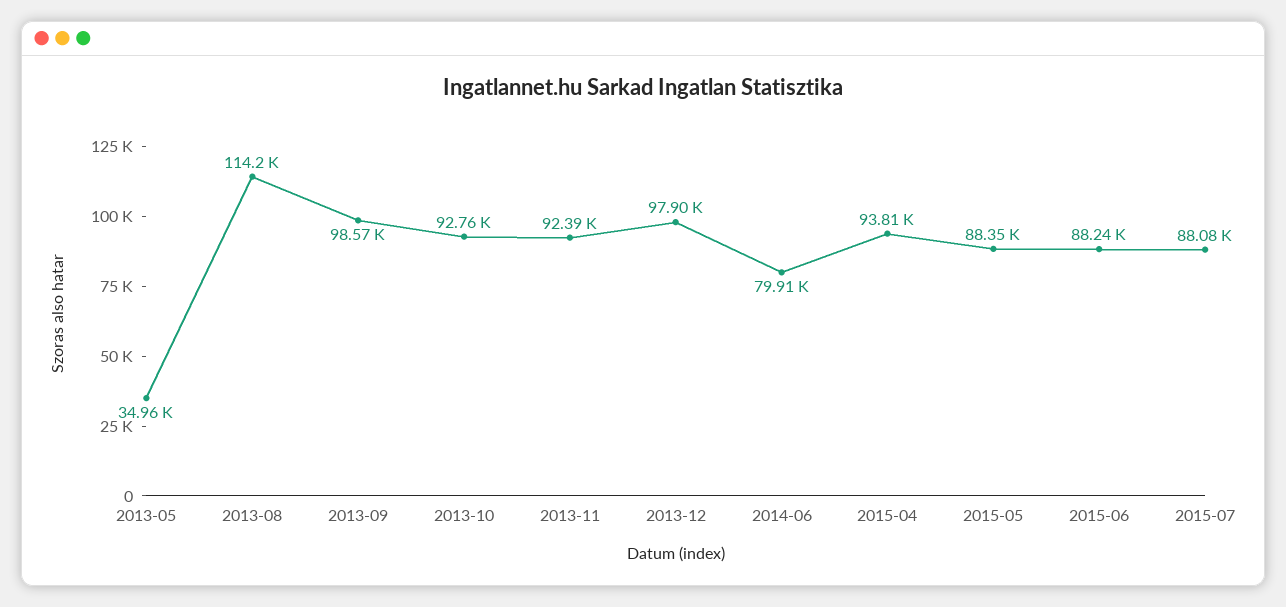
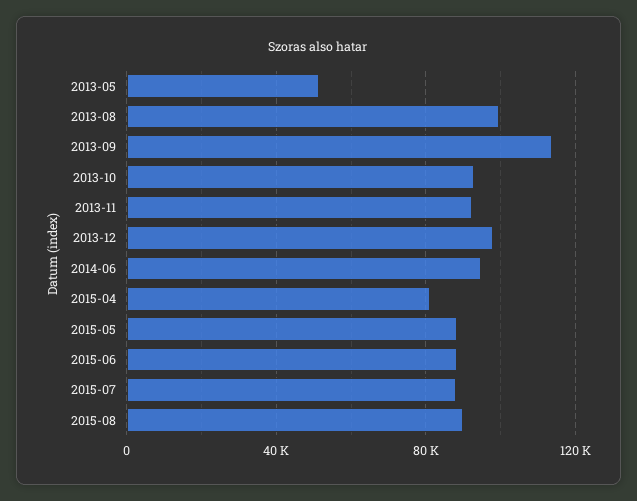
2013-05: 34960 -> 50000
2013-08: 114200 -> 100000
2013-09: 98570 -> 115000
2014-06: 79910 -> 95000
2015-04: 93810 -> 80000
2015-08: none -> 90000

